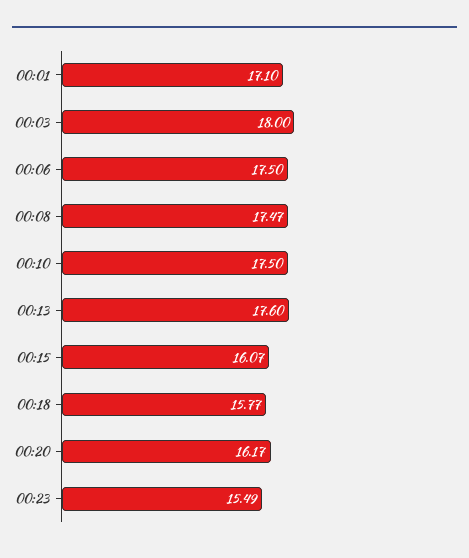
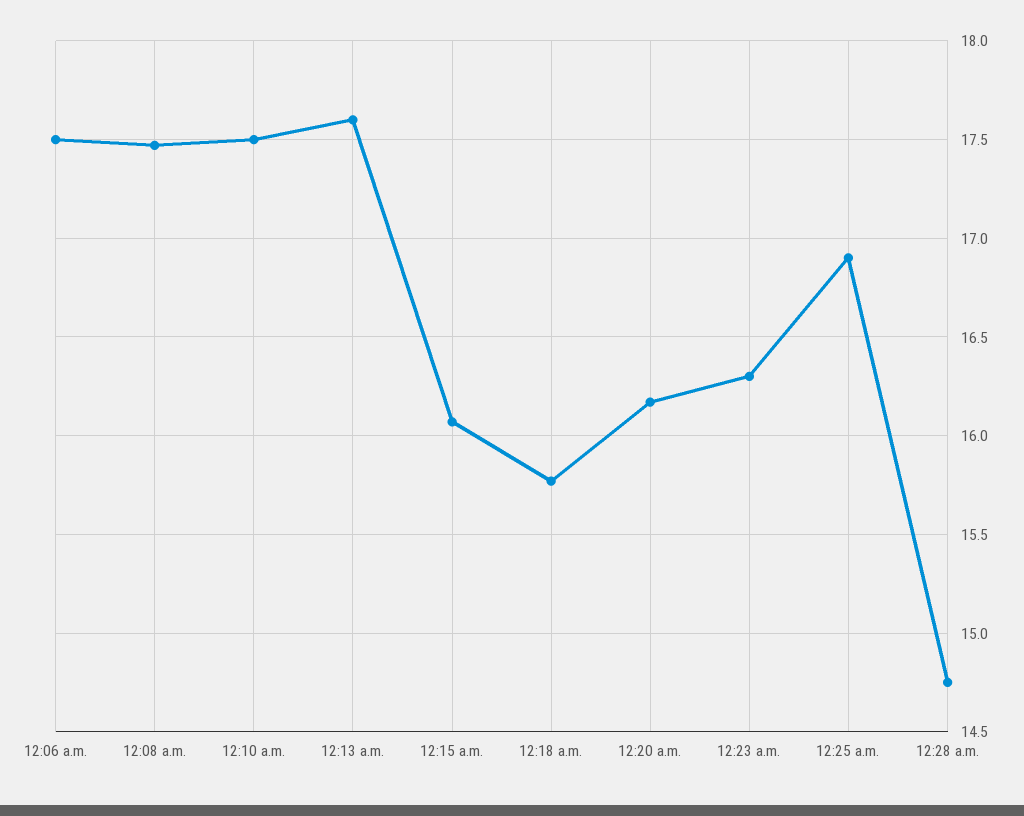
00:01: 17.1 -> none
00:03: 18 -> none
00:23: 15.49 -> 16.3
12:25 a.m.: none -> 16.9
12:28 a.m.: none -> 14.75

